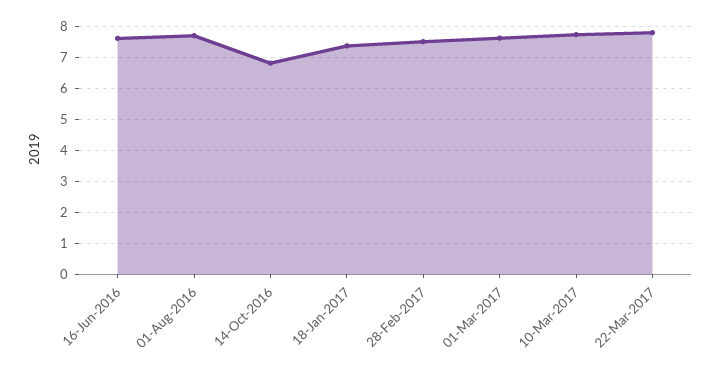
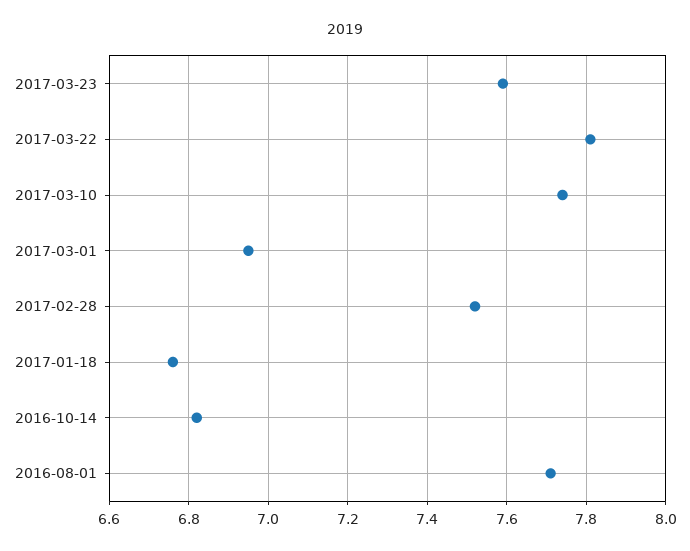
16-Jun-2016: 7.6 -> none
18-Jan-2017: 7.4 -> 6.75
01-Mar-2017: 7.6 -> 6.95
2017-03-23: none -> 7.6

